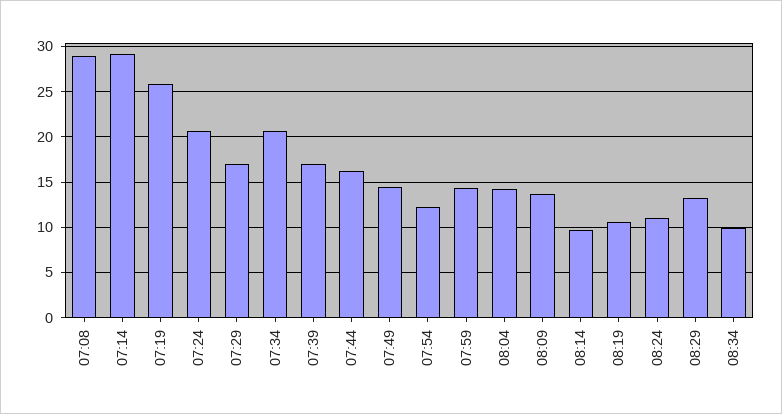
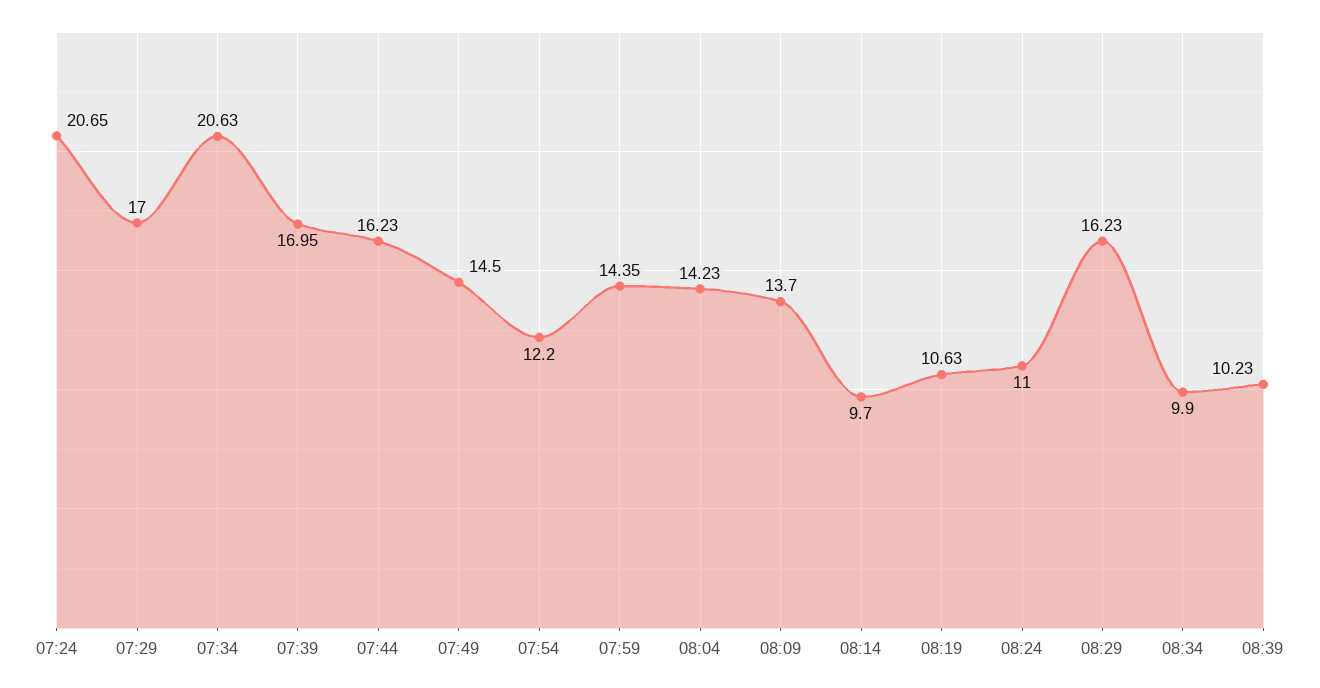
07:08: 29 -> none
07:14: 29 -> none
07:19: 26 -> none
08:29: 13 -> 16.23
08:39: none -> 10.23

